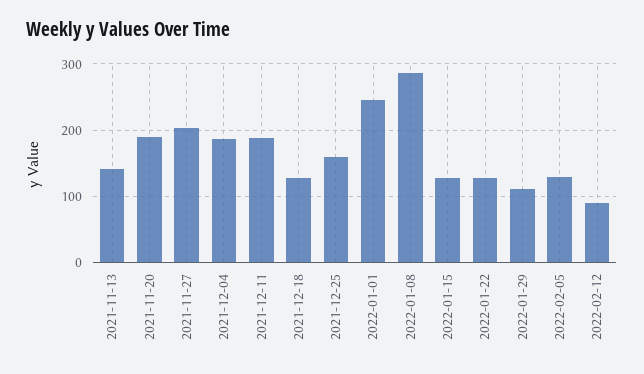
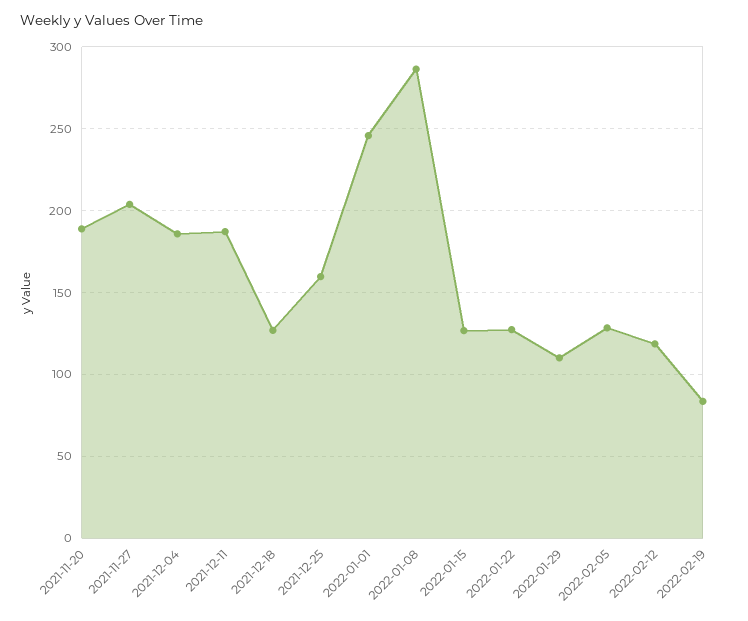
2021-11-13: 140 -> none
2022-02-12: 90 -> 120
2022-02-19: none -> 85

